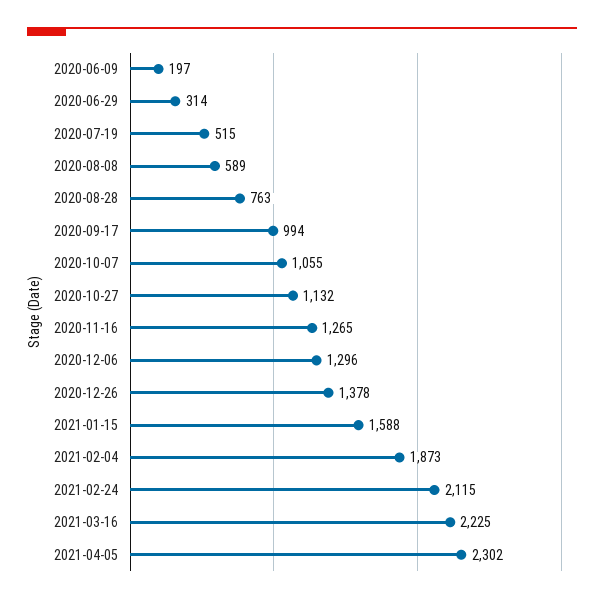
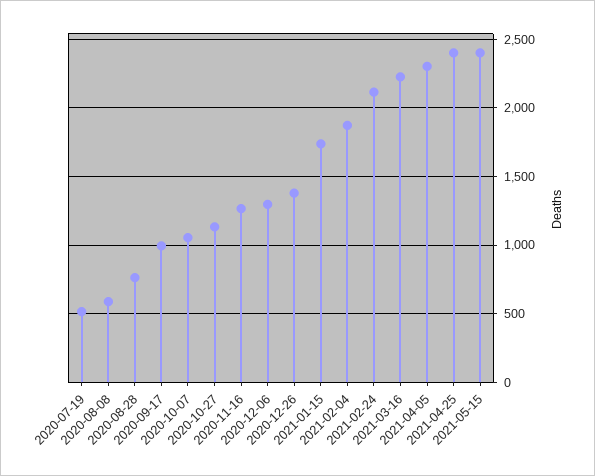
2020-06-09: 197 -> none
2020-06-29: 314 -> none
2021-01-15: 1588 -> 1750
2021-04-25: none -> 2400
2021-05-15: none -> 2400

